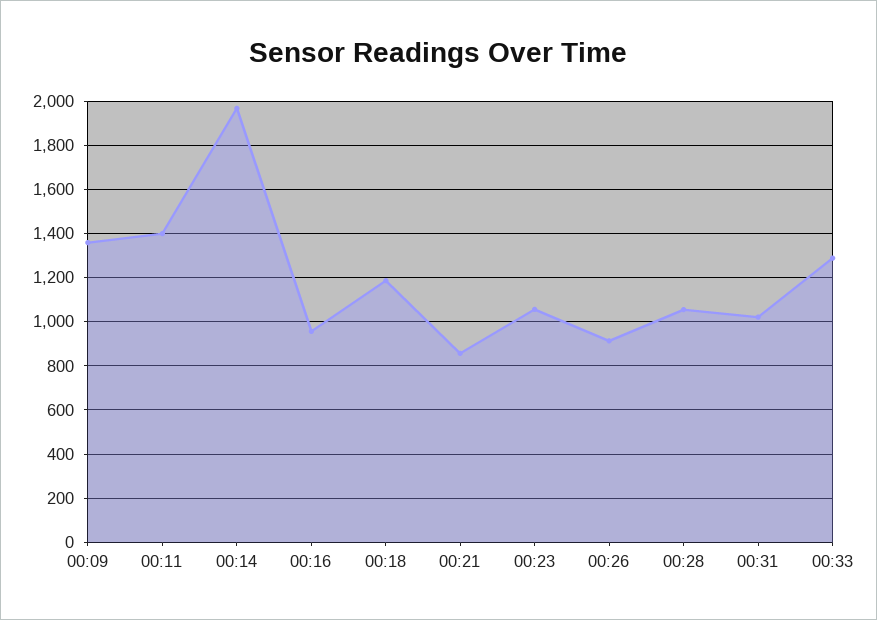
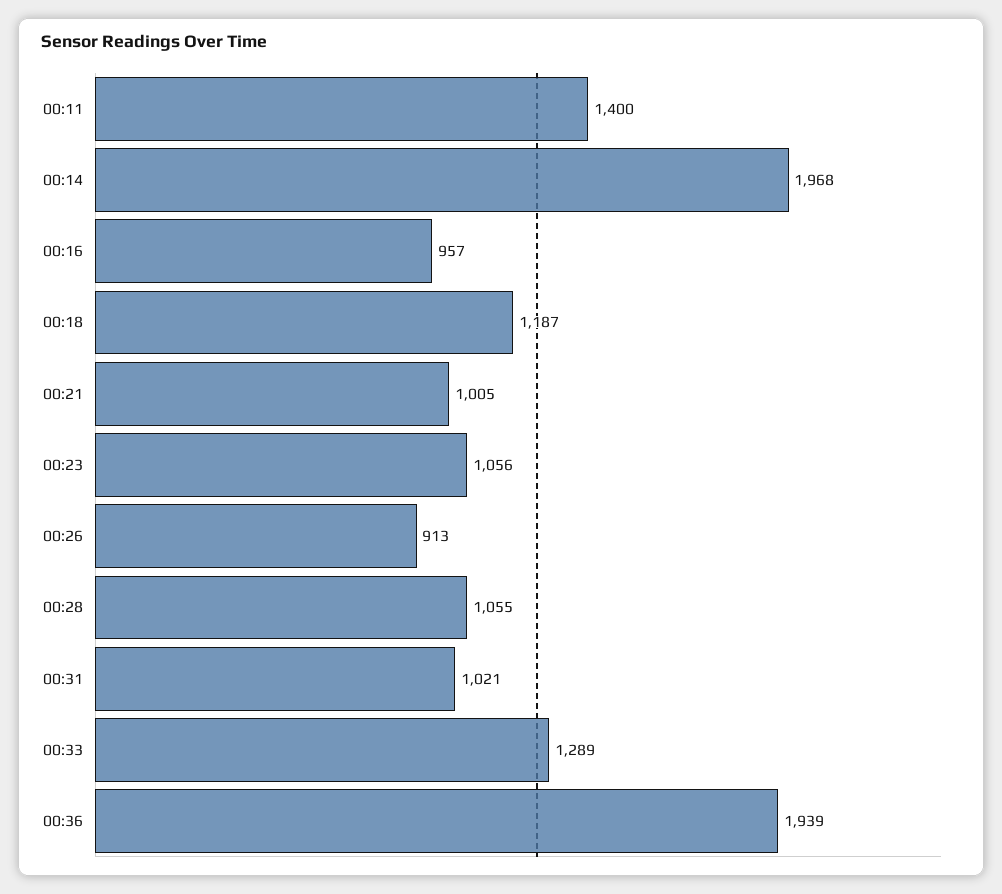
00:09: 1350 -> none
00:21: 850 -> 1005
00:36: none -> 1939

